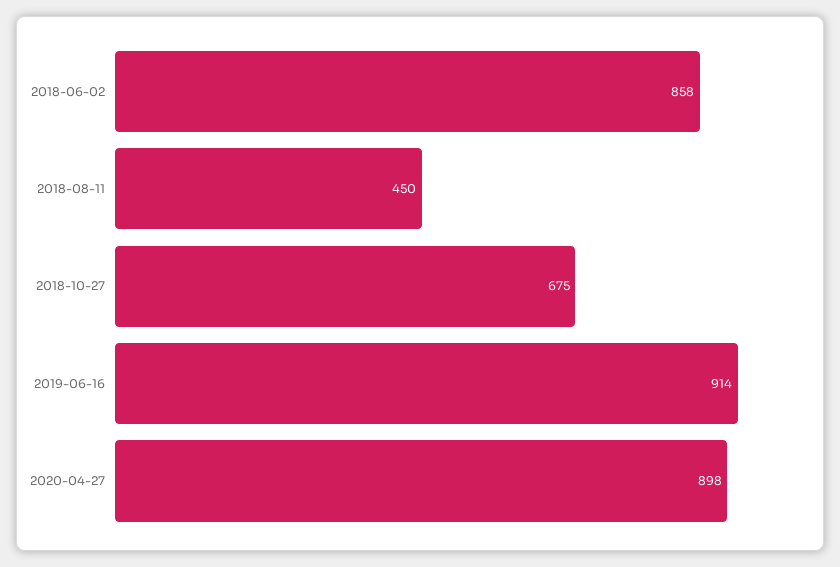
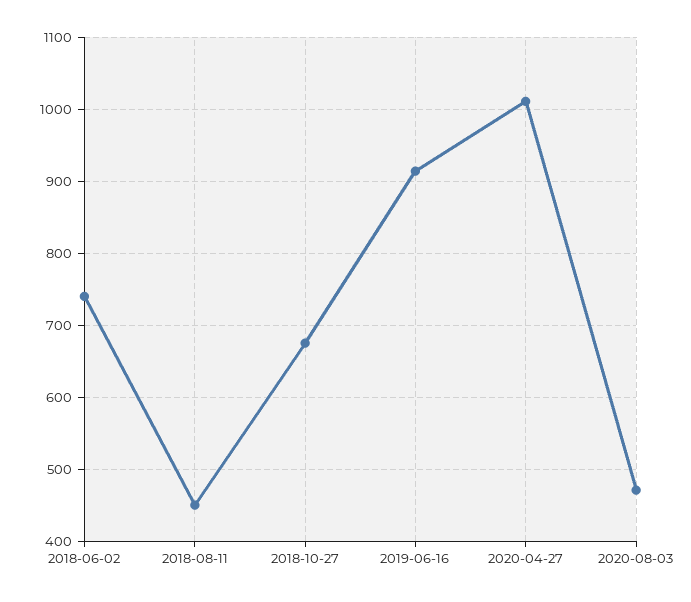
2018-06-02: 858 -> 740
2020-04-27: 898 -> 1010
2020-08-03: none -> 470

